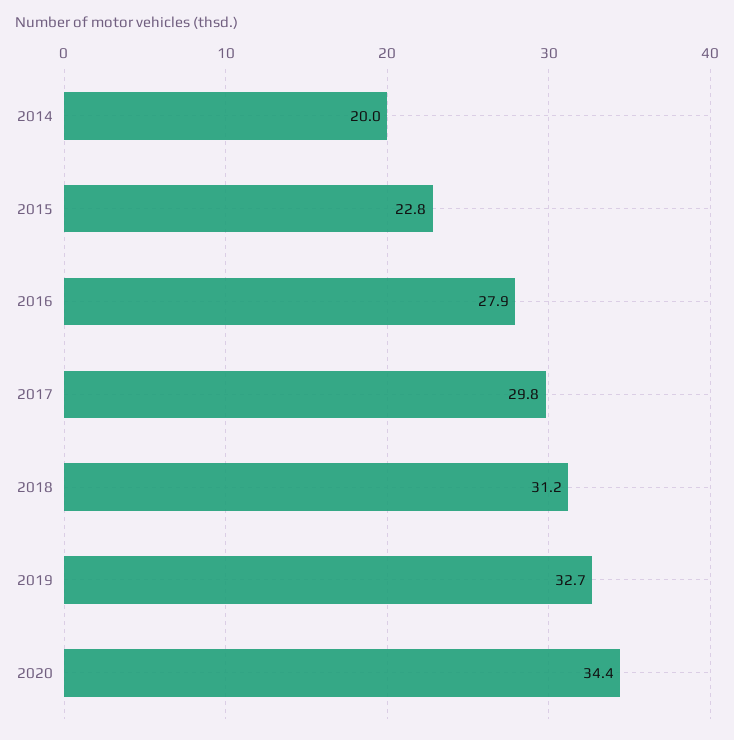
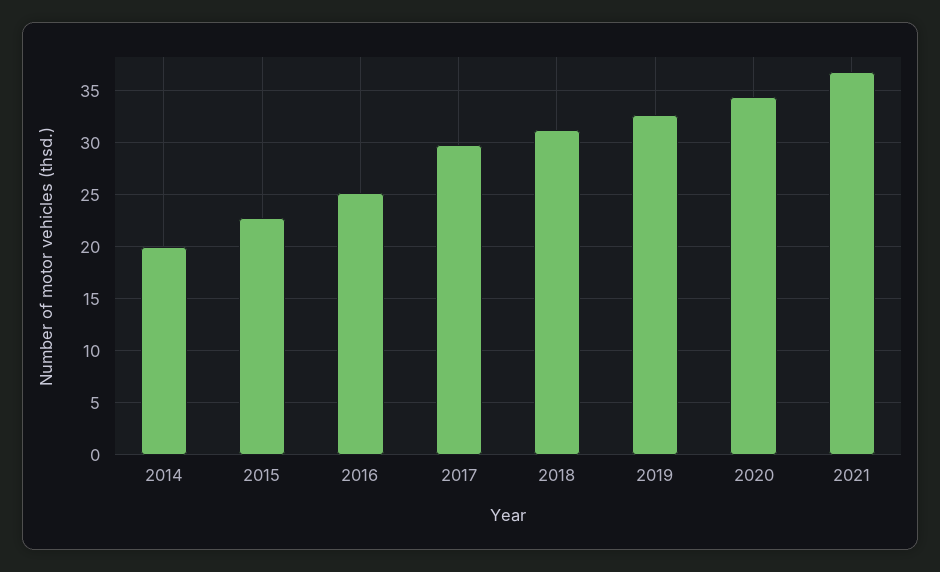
2016: 27.9 -> 25
2021: none -> 37

